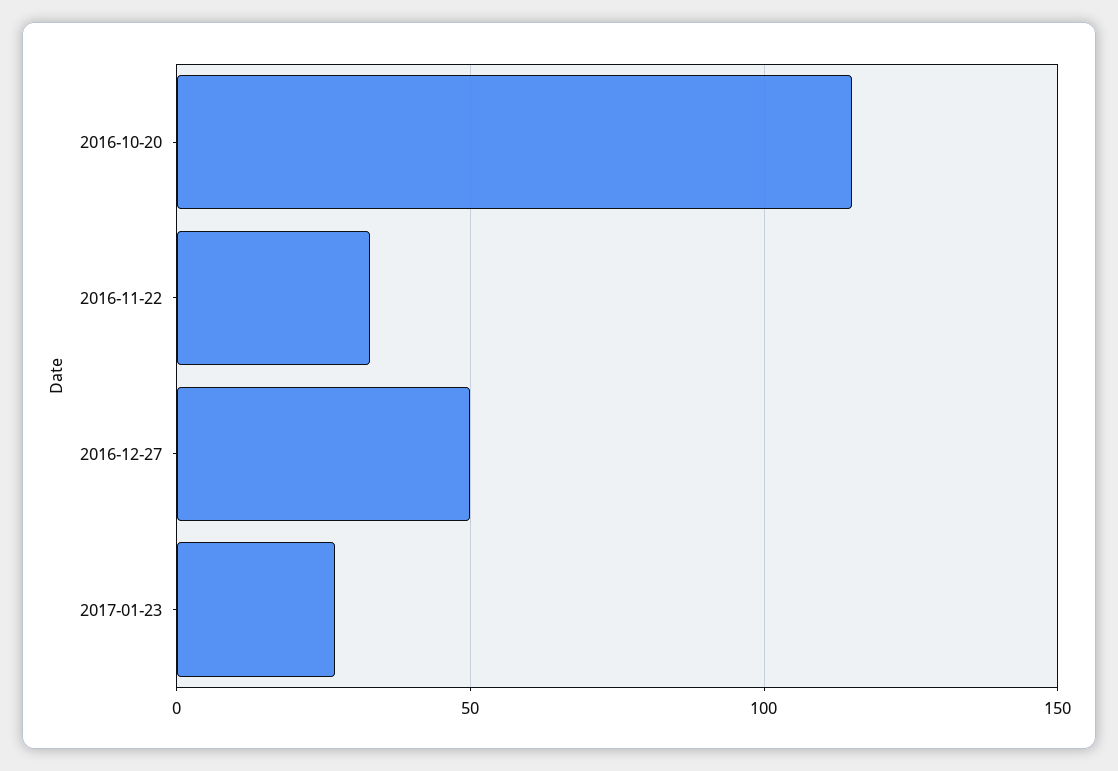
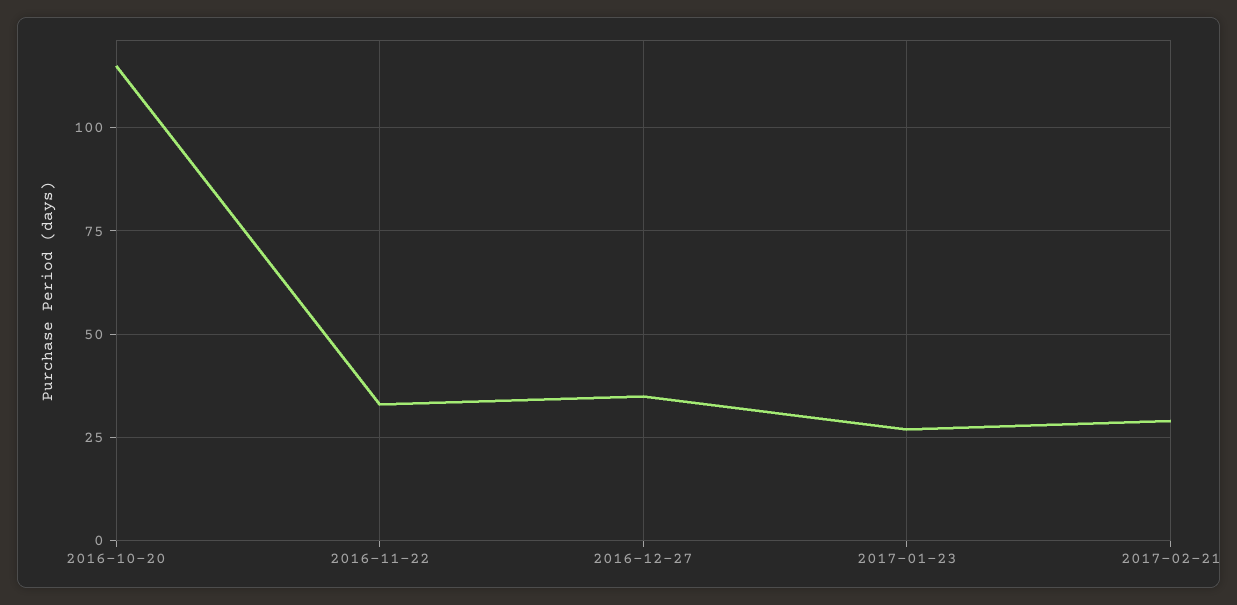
2016-12-27: 50 -> 35
2017-02-21: none -> 30

